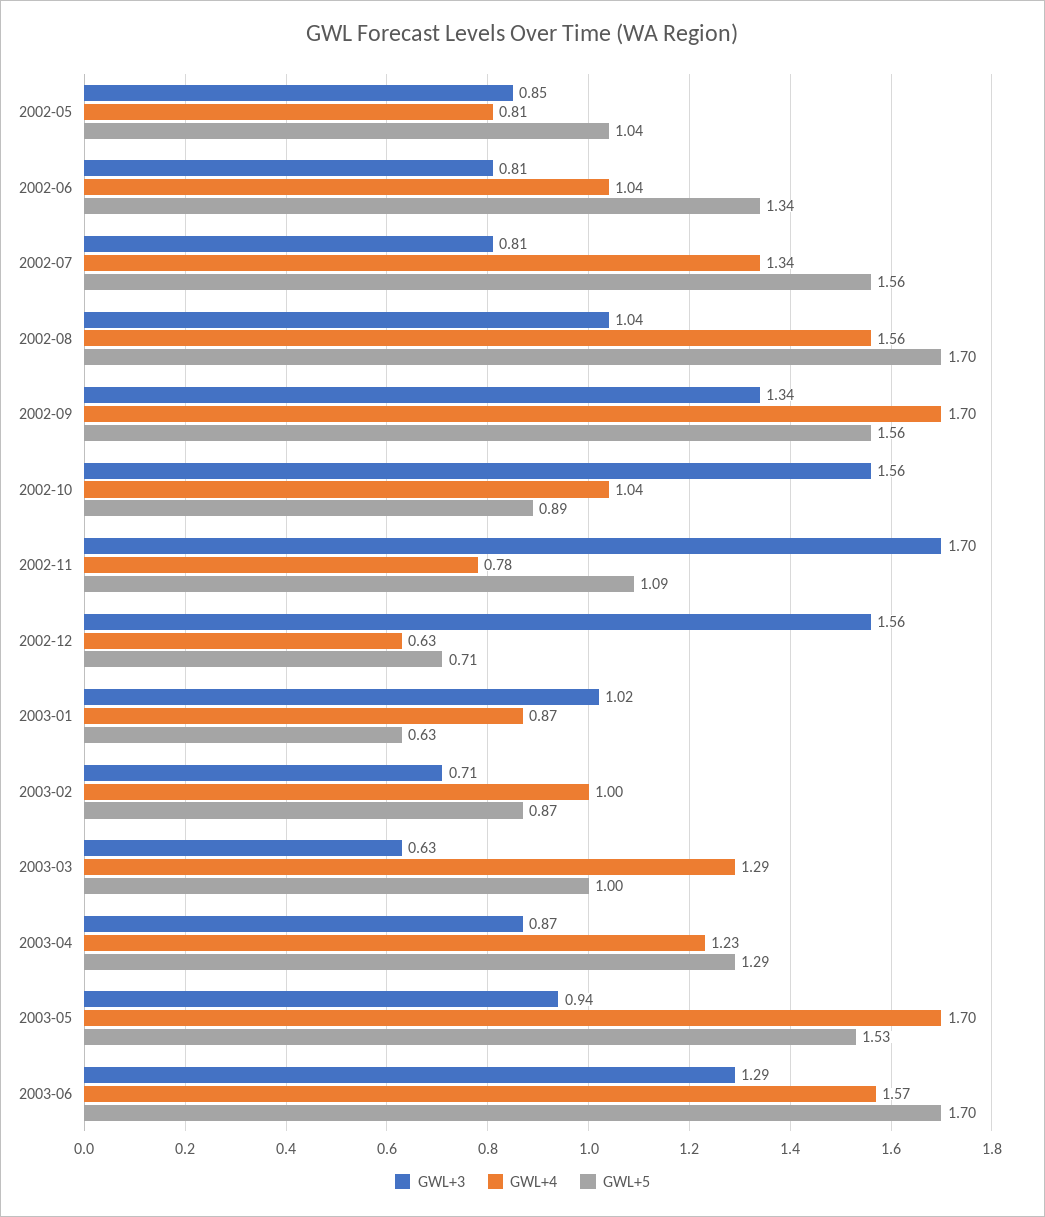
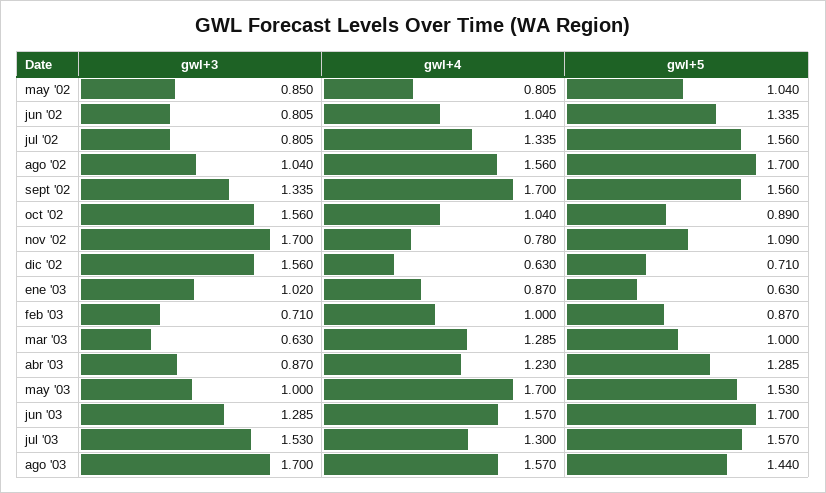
GWL+3, 2003-05: 0.94 -> 1
GWL+3, jul '03: none -> 1.53
GWL+4, jul '03: none -> 1.3
GWL+5, jul '03: none -> 1.57
GWL+3, ago '03: none -> 1.7
GWL+4, ago '03: none -> 1.57
GWL+5, ago '03: none -> 1.44

